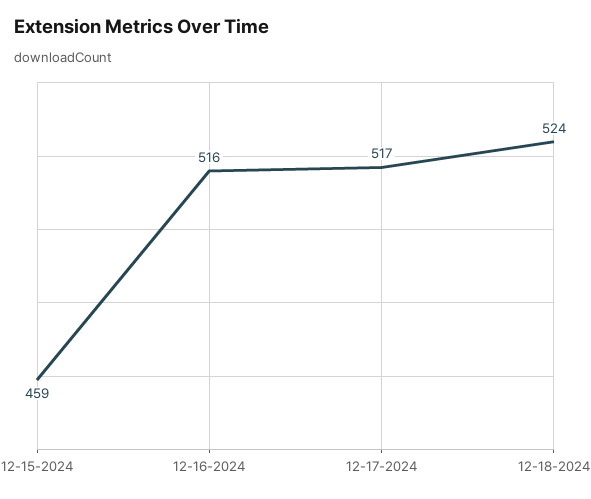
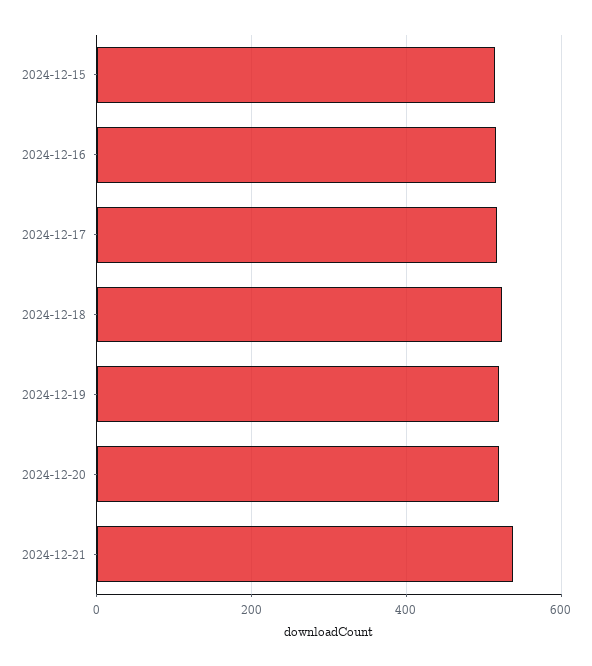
12-15-2024: 459 -> 520
2024-12-19: none -> 520
2024-12-20: none -> 520
2024-12-21: none -> 540

